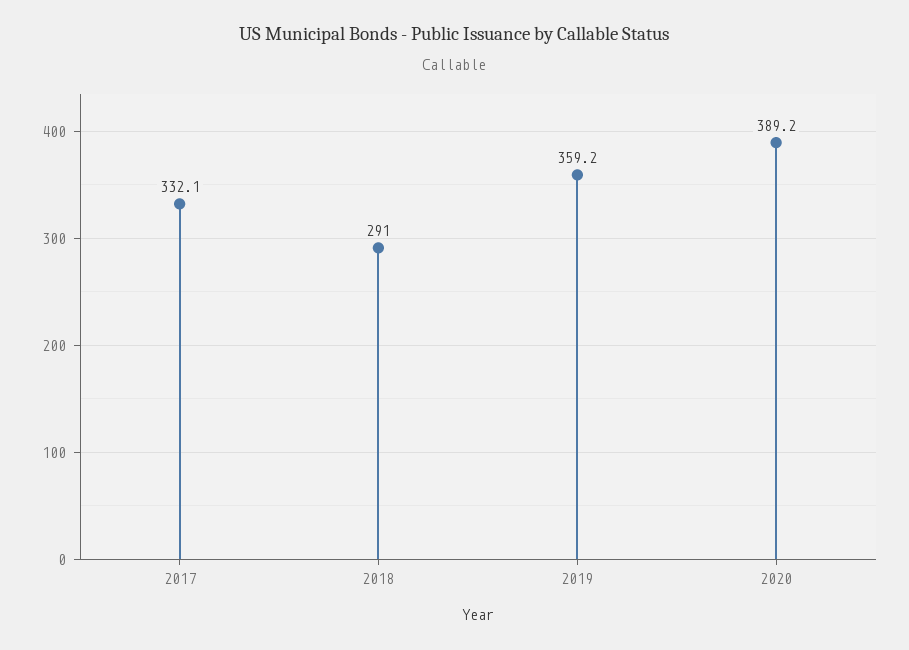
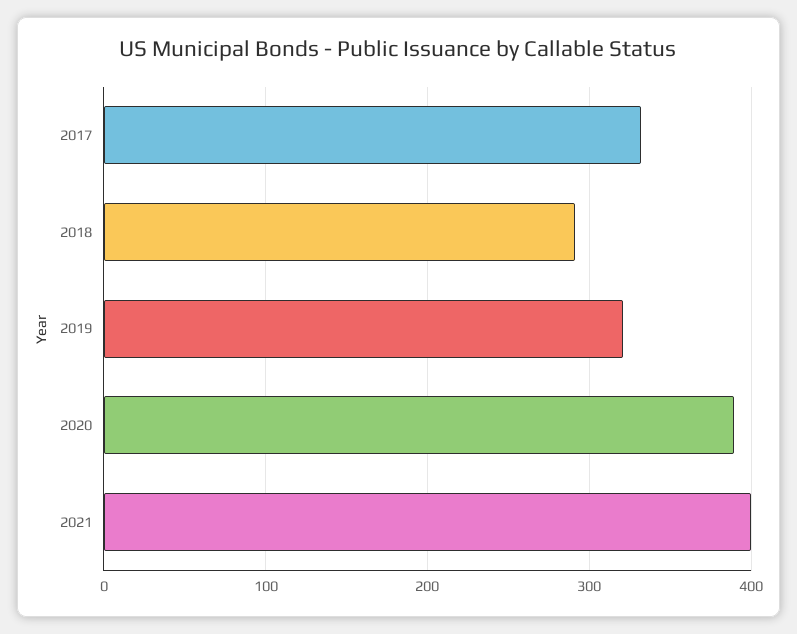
2019: 359.2 -> 320
2021: none -> 400

